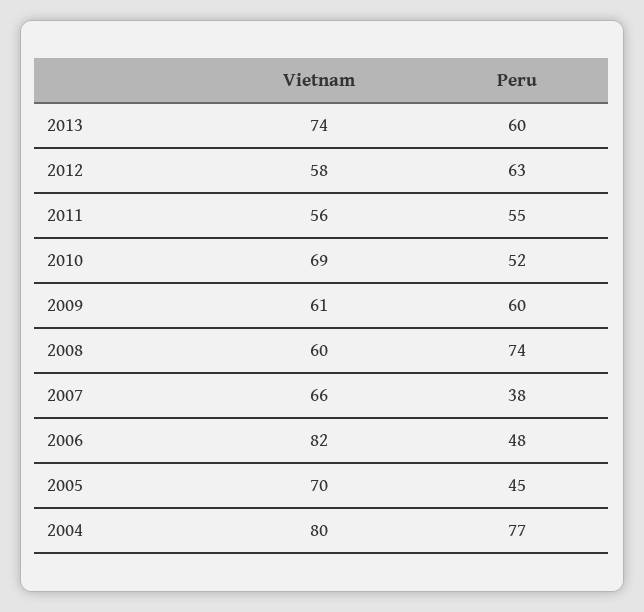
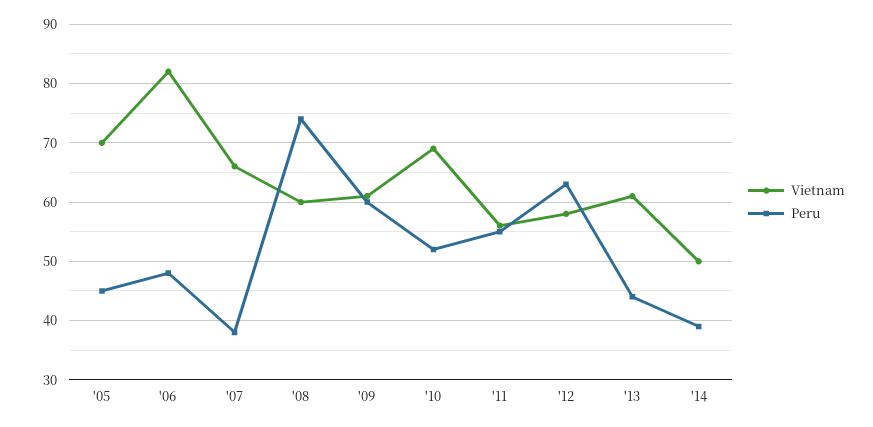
Vietnam, 2013: 74 -> 60
Peru, 2013: 60 -> 45
Vietnam, 2004: 80 -> none
Peru, 2004: 77 -> none
Vietnam, '14: none -> 50
Peru, '14: none -> 40

